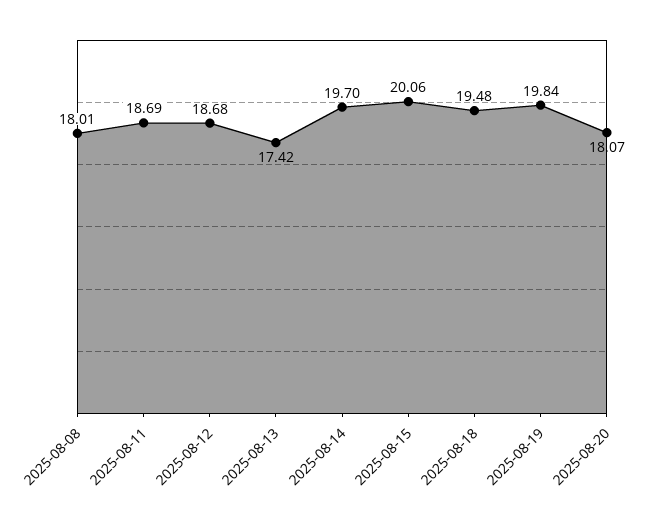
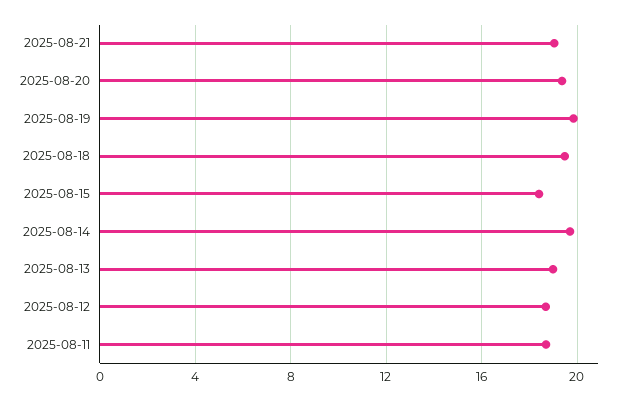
2025-08-08: 18.01 -> none
2025-08-13: 17.42 -> 19
2025-08-15: 20.06 -> 18.5
2025-08-20: 18.07 -> 19.5
2025-08-21: none -> 19

